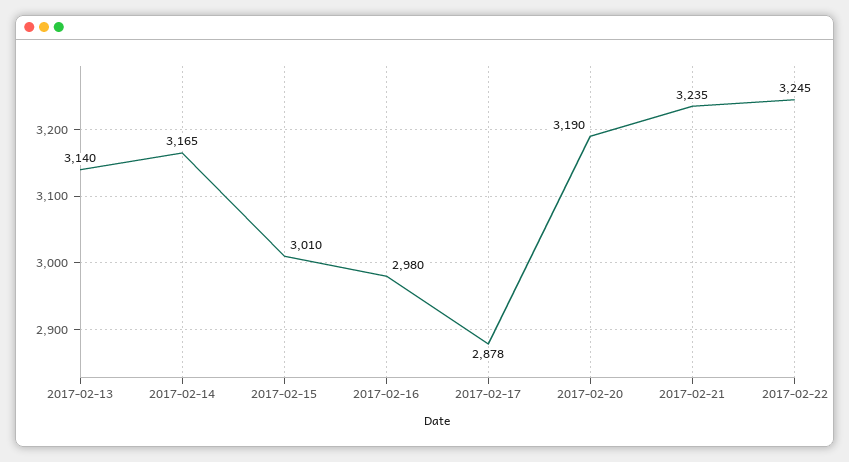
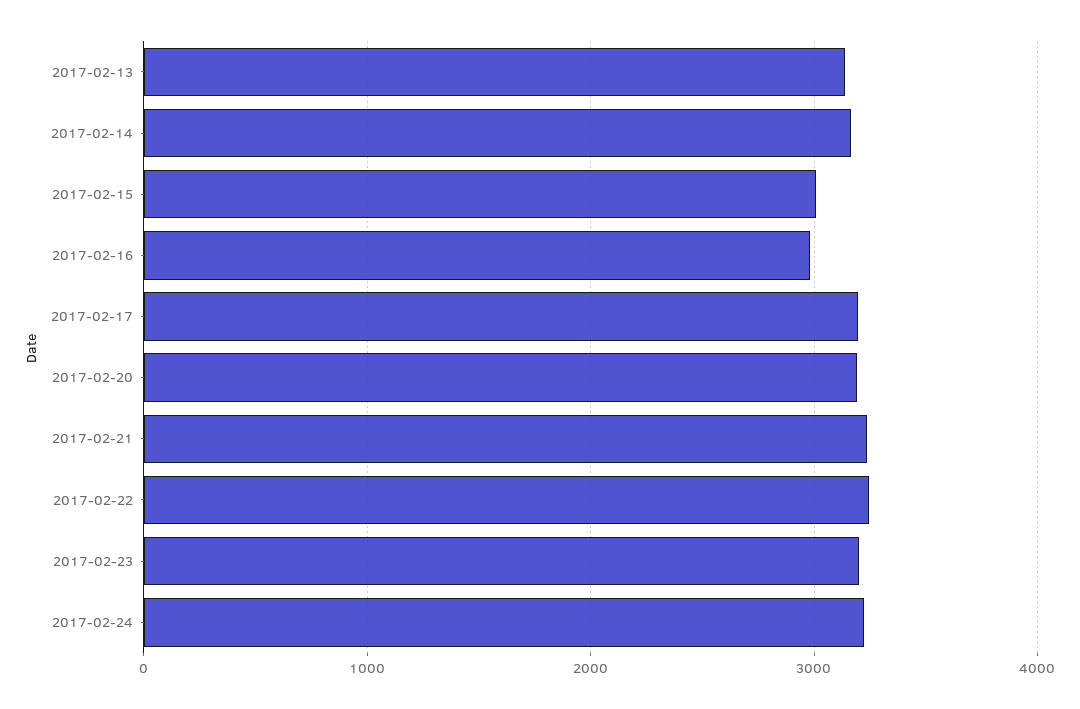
2017-02-17: 2878 -> 3200
2017-02-23: none -> 3200
2017-02-24: none -> 3200

